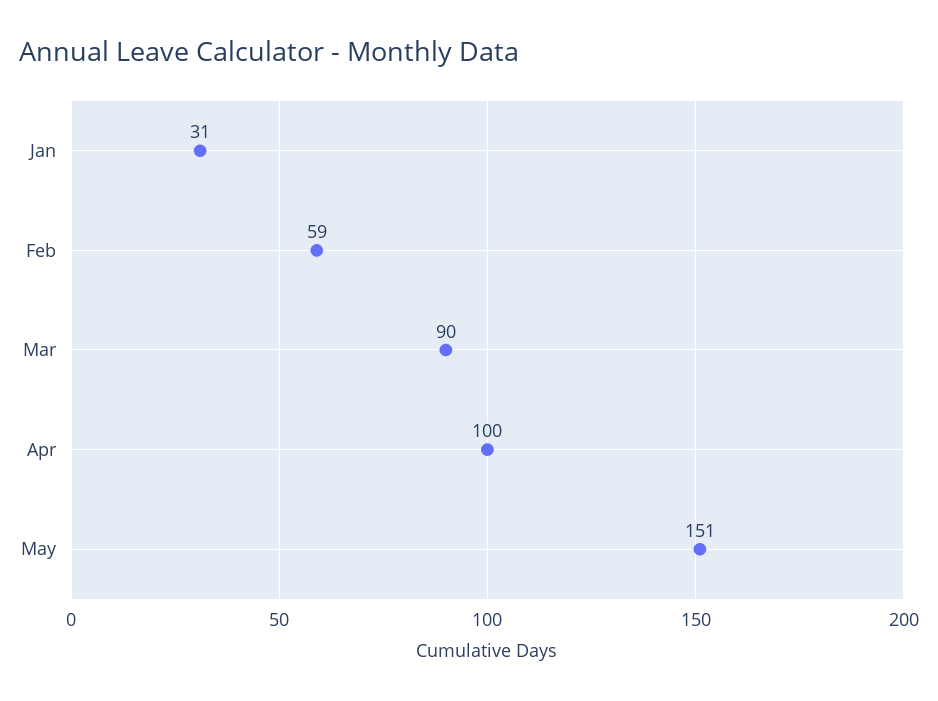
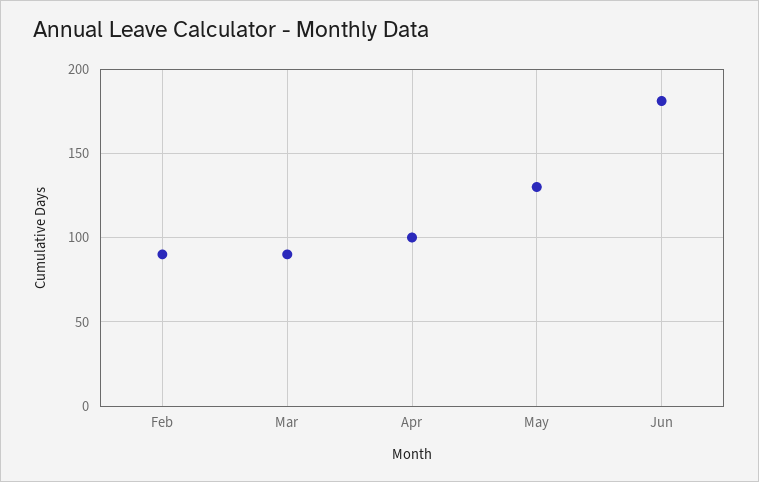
Jan: 31 -> none
Feb: 59 -> 90
May: 151 -> 130
Jun: none -> 180

